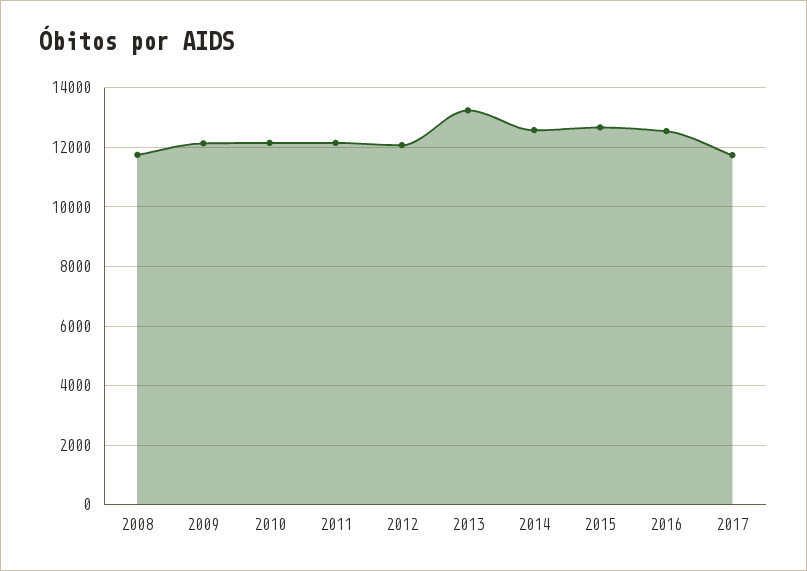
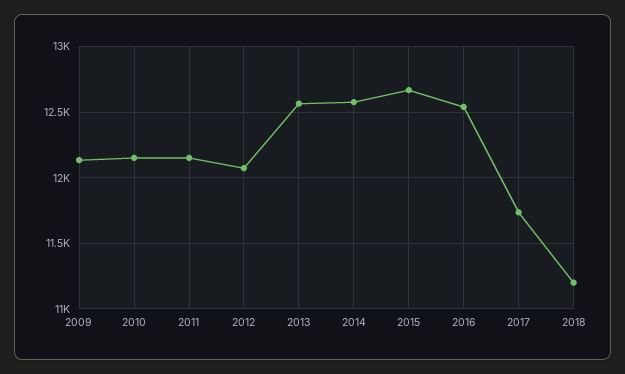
2008: 11750 -> none
2013: 13250 -> 12550
2018: none -> 11200

